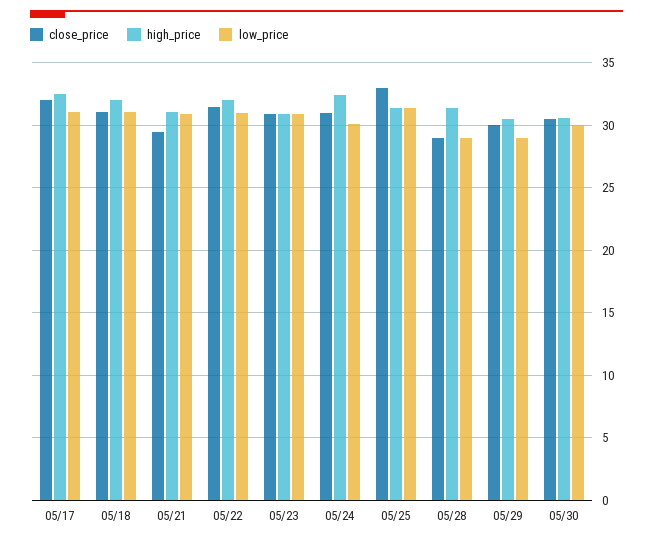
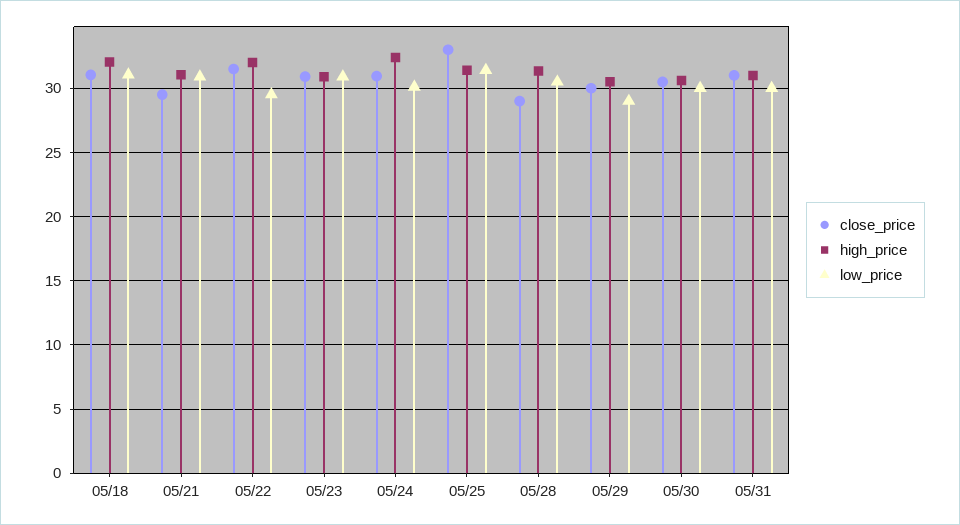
close_price, 05/17: 32 -> none
high_price, 05/17: 32.5 -> none
low_price, 05/17: 31 -> none
low_price, 05/22: 31 -> 29.5
low_price, 05/28: 29 -> 30.5
close_price, 05/31: none -> 31
high_price, 05/31: none -> 31
low_price, 05/31: none -> 30

